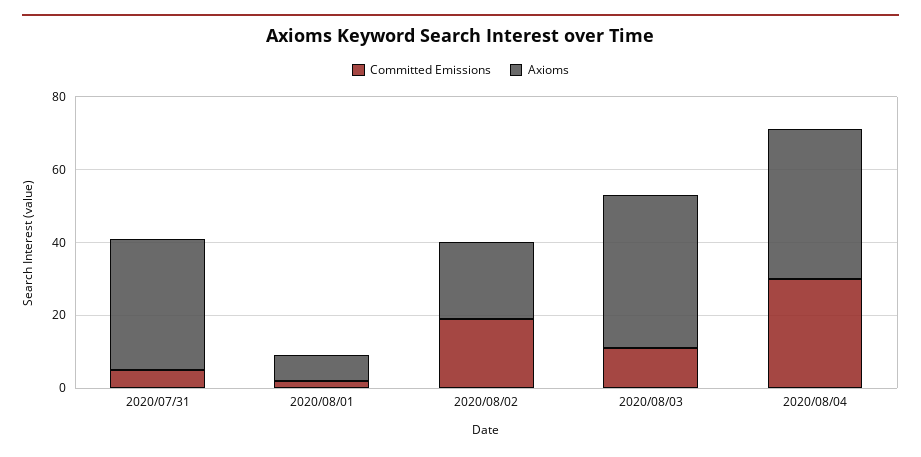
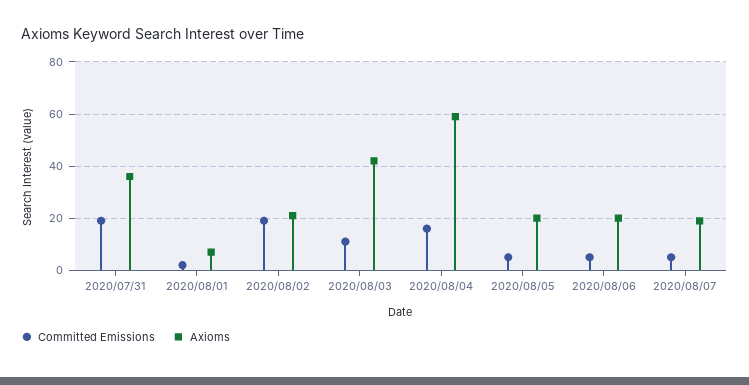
Committed Emissions, 2020/07/31: 5 -> 20
Committed Emissions, 2020/08/04: 30 -> 15
Axioms, 2020/08/04: 40 -> 60
Committed Emissions, 2020/08/05: none -> 5
Axioms, 2020/08/05: none -> 20
Committed Emissions, 2020/08/06: none -> 5
Axioms, 2020/08/06: none -> 20
Committed Emissions, 2020/08/07: none -> 5
Axioms, 2020/08/07: none -> 20

